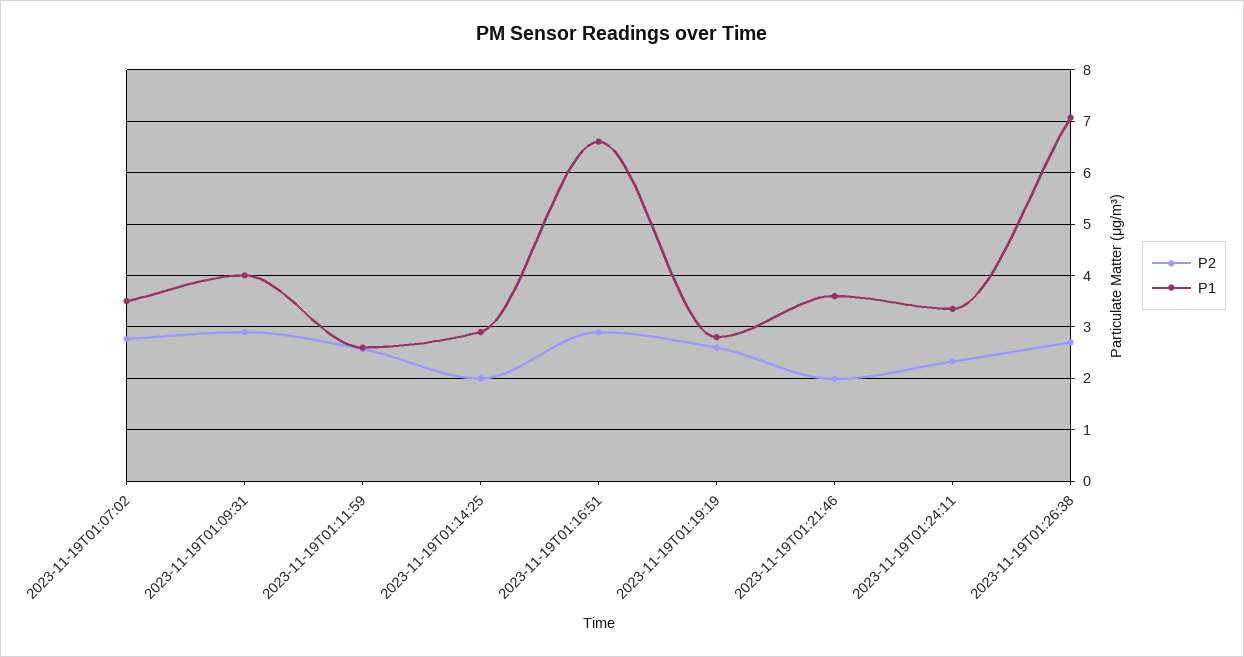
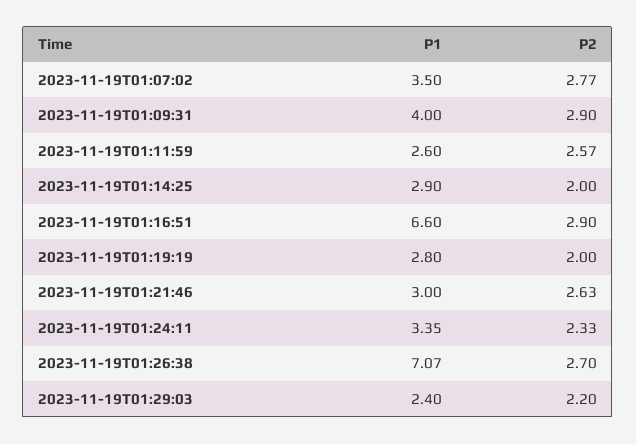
P2, 2023-11-19T01:19:19: 2.6 -> 2
P2, 2023-11-19T01:21:46: 2 -> 2.63
P1, 2023-11-19T01:21:46: 3.6 -> 3
P1, 2023-11-19T01:29:03: none -> 2.4
P2, 2023-11-19T01:29:03: none -> 2.2

